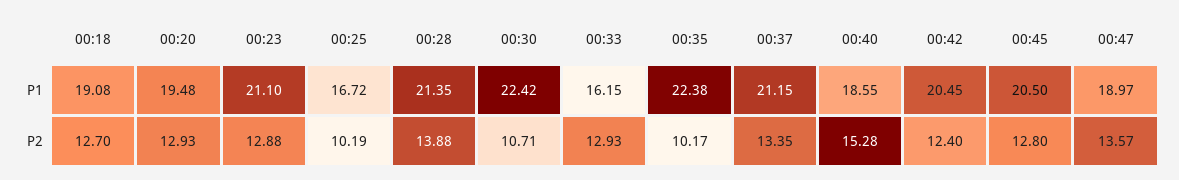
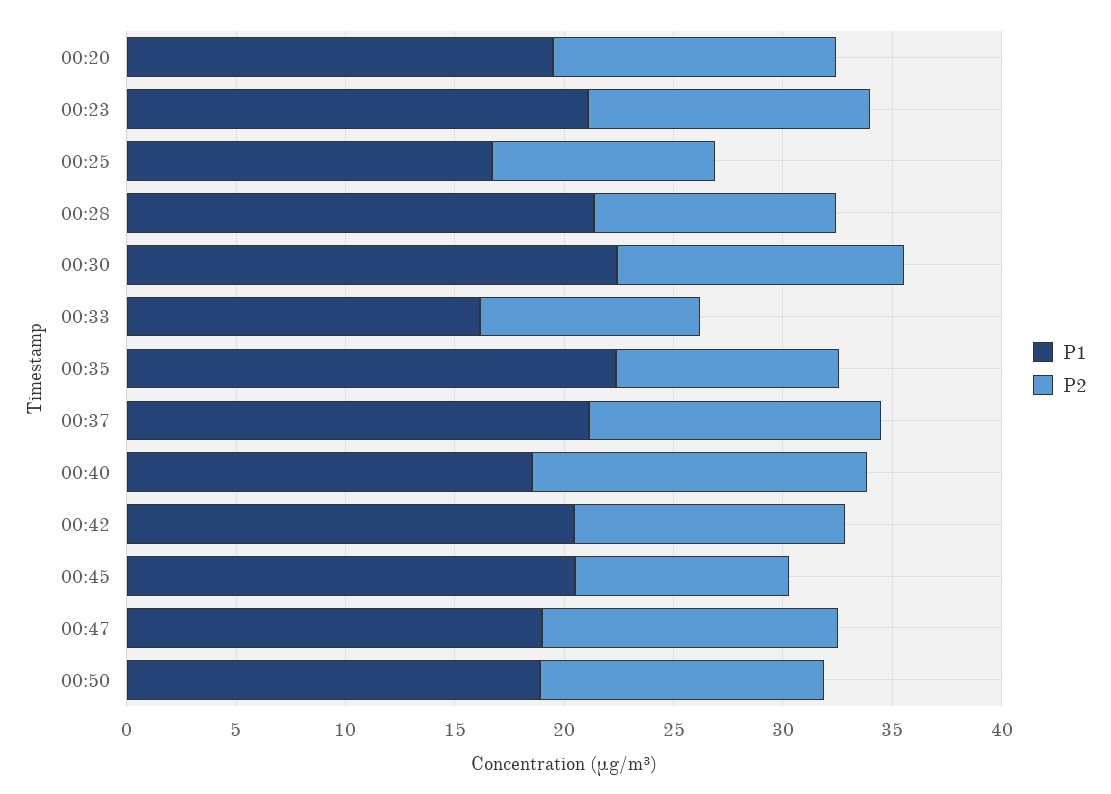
P1, 00:18: 19.08 -> none
P2, 00:18: 12.7 -> none
P2, 00:28: 13.88 -> 11
P2, 00:30: 10.71 -> 13
P2, 00:33: 12.93 -> 10
P2, 00:45: 12.8 -> 10
P1, 00:50: none -> 19
P2, 00:50: none -> 13

